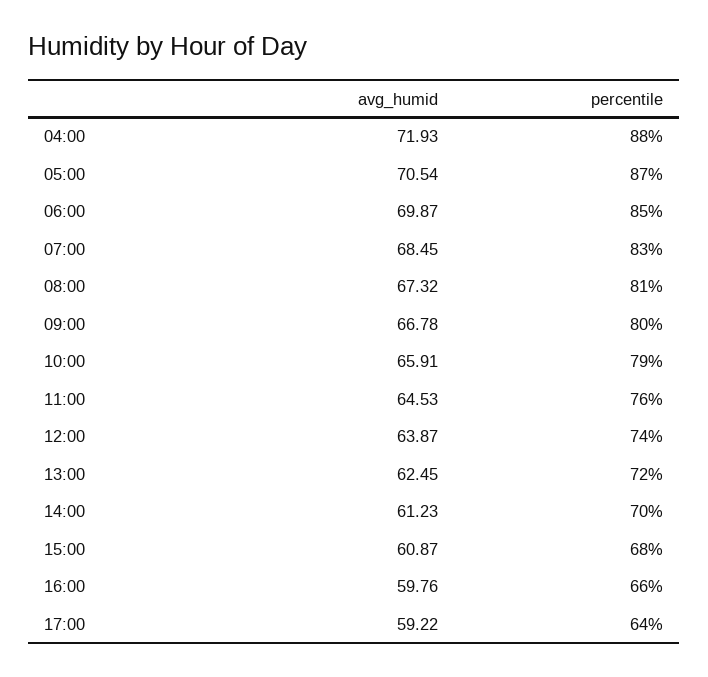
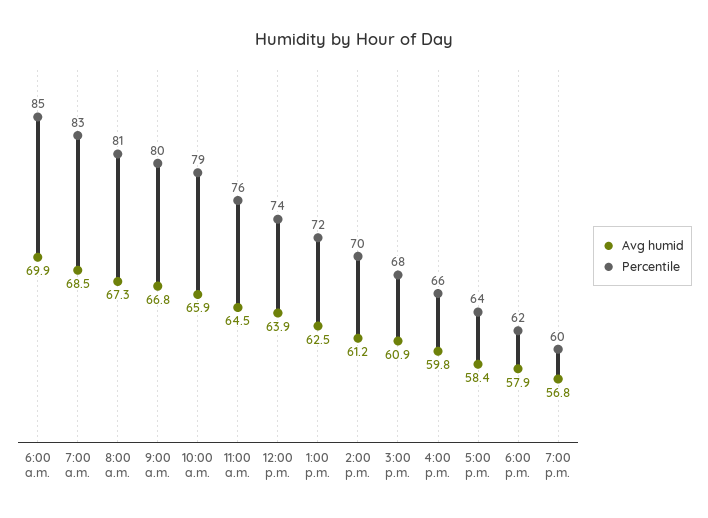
avg_humid, 04:00: 71.93 -> none
percentile, 04:00: 88 -> none
avg_humid, 05:00: 70.54 -> none
percentile, 05:00: 87 -> none
avg_humid, 17:00: 59.22 -> 58.4
avg_humid, 6:00 p.m.: none -> 57.9
percentile, 6:00 p.m.: none -> 62
avg_humid, 7:00 p.m.: none -> 56.8
percentile, 7:00 p.m.: none -> 60

